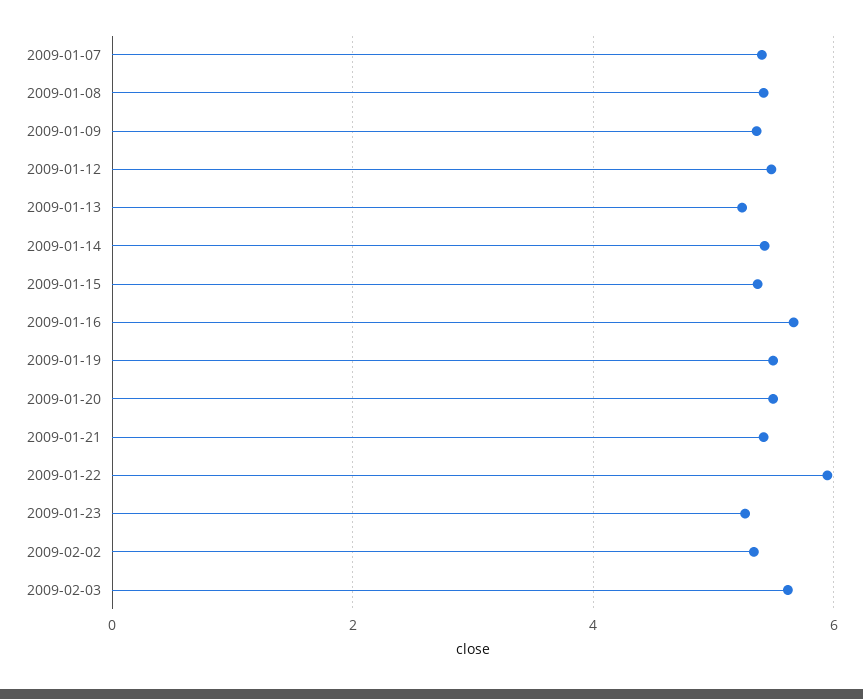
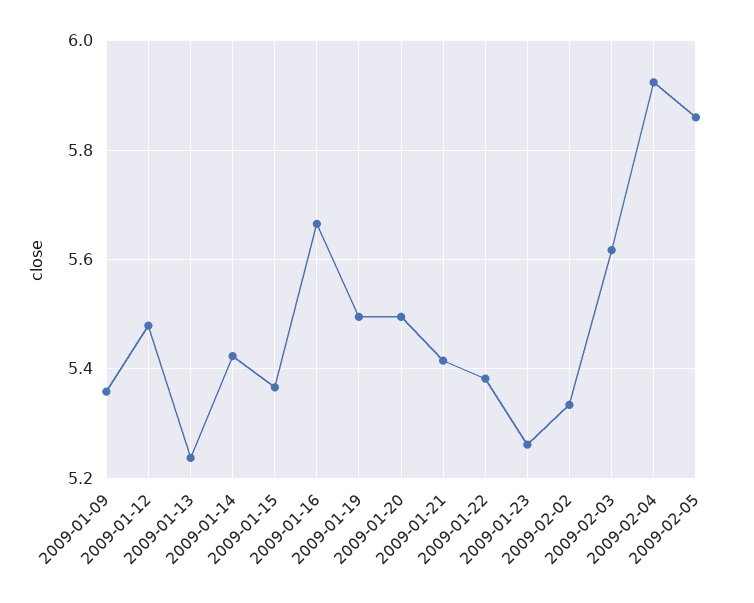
2009-01-07: 5.4 -> none
2009-01-08: 5.4 -> none
2009-01-22: 6 -> 5.38
2009-02-04: none -> 5.92
2009-02-05: none -> 5.86

